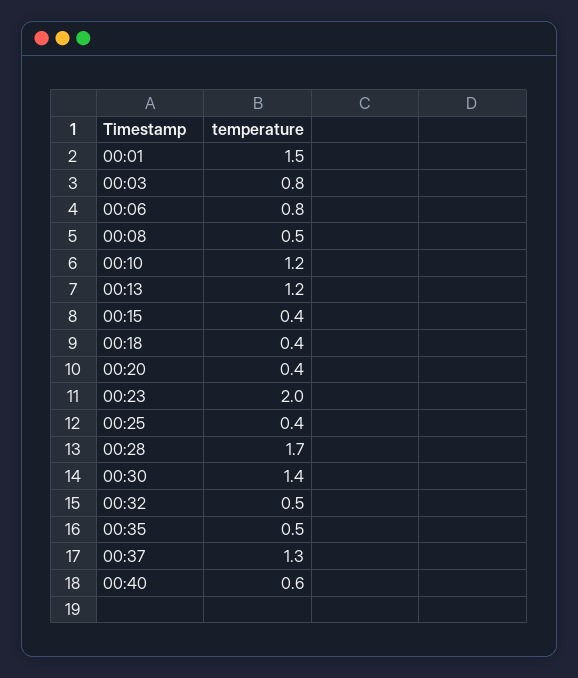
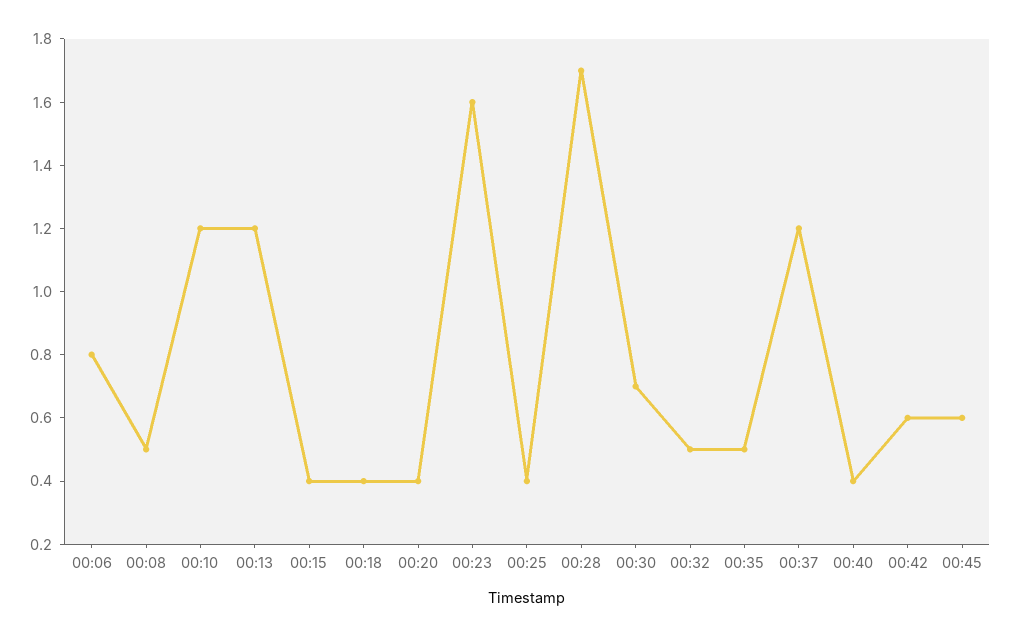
00:01: 1.5 -> none
00:03: 0.8 -> none
00:23: 2 -> 1.6
00:30: 1.4 -> 0.7
00:37: 1.3 -> 1.2
00:40: 0.6 -> 0.4
00:42: none -> 0.6
00:45: none -> 0.6

